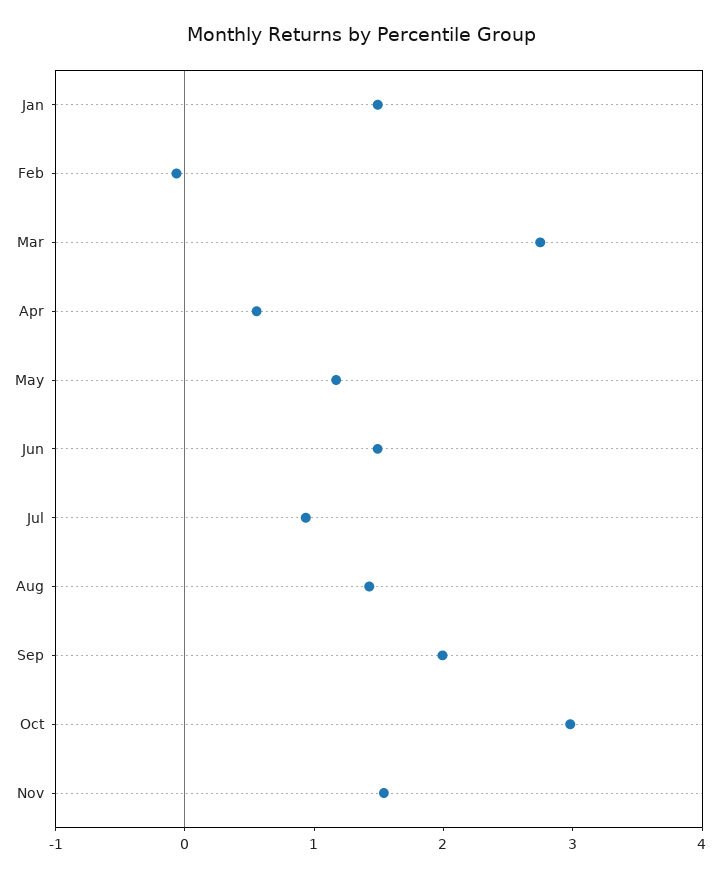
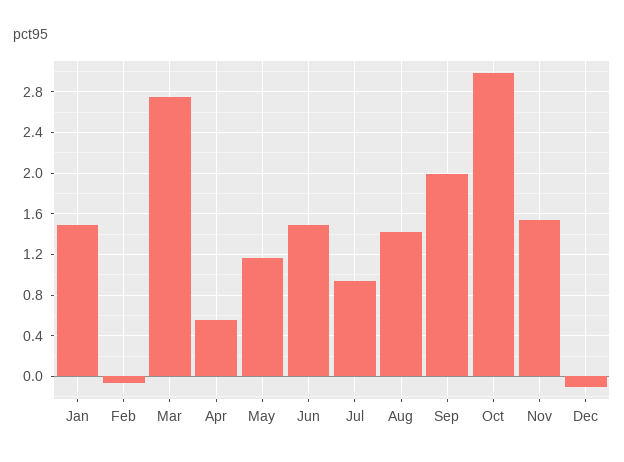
Dec: none -> -0.1

